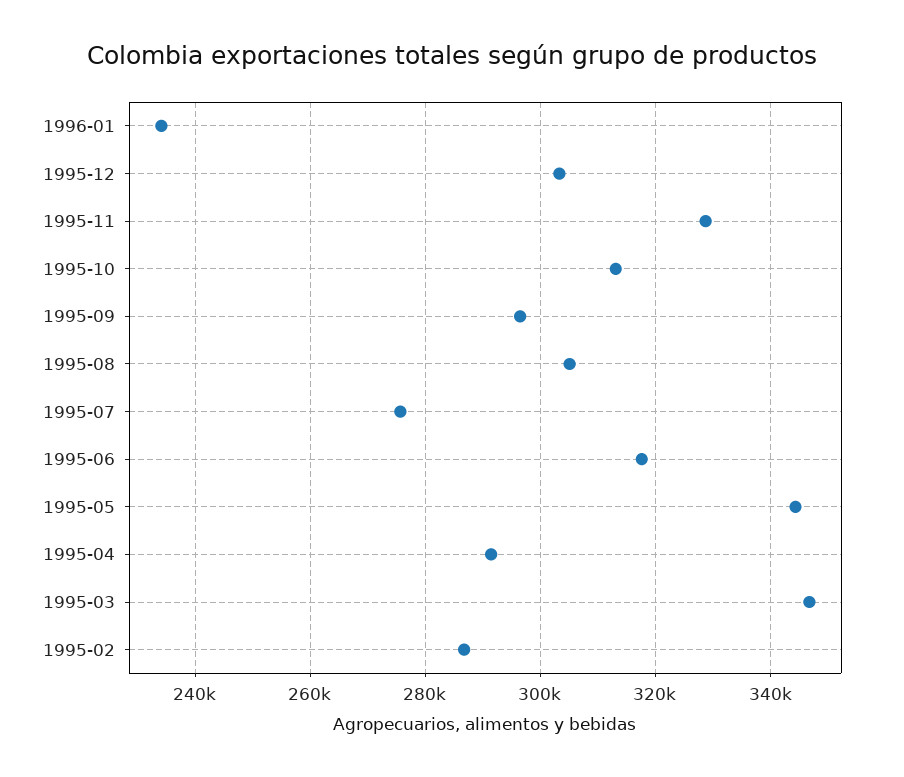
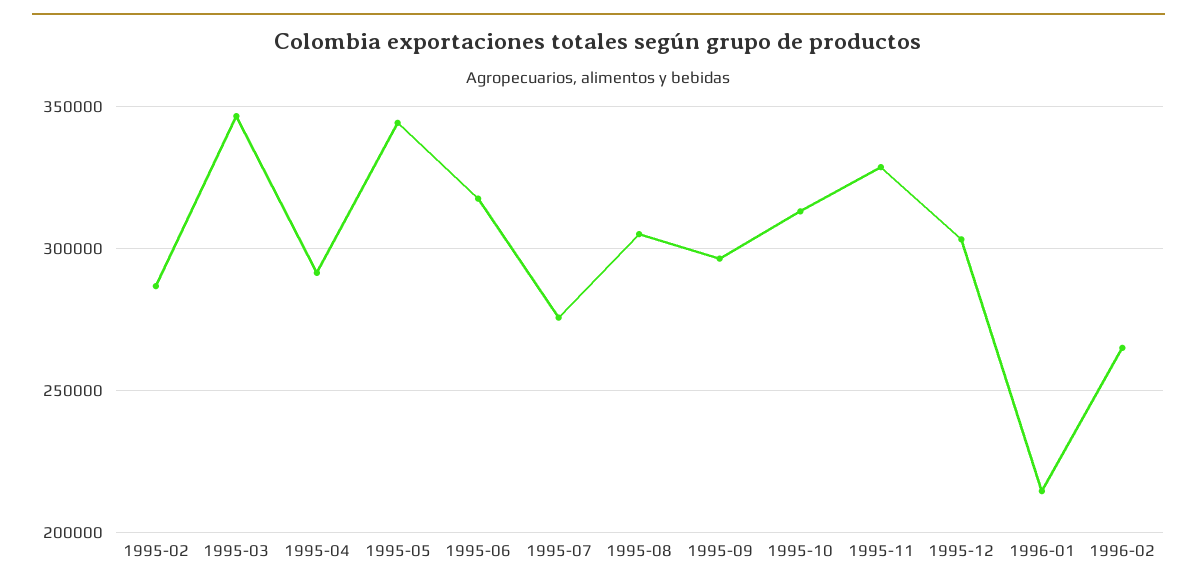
1996-01: 234000 -> 215000
1996-02: none -> 265000

